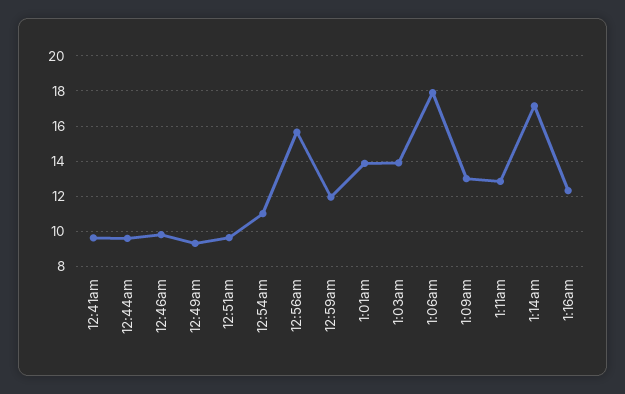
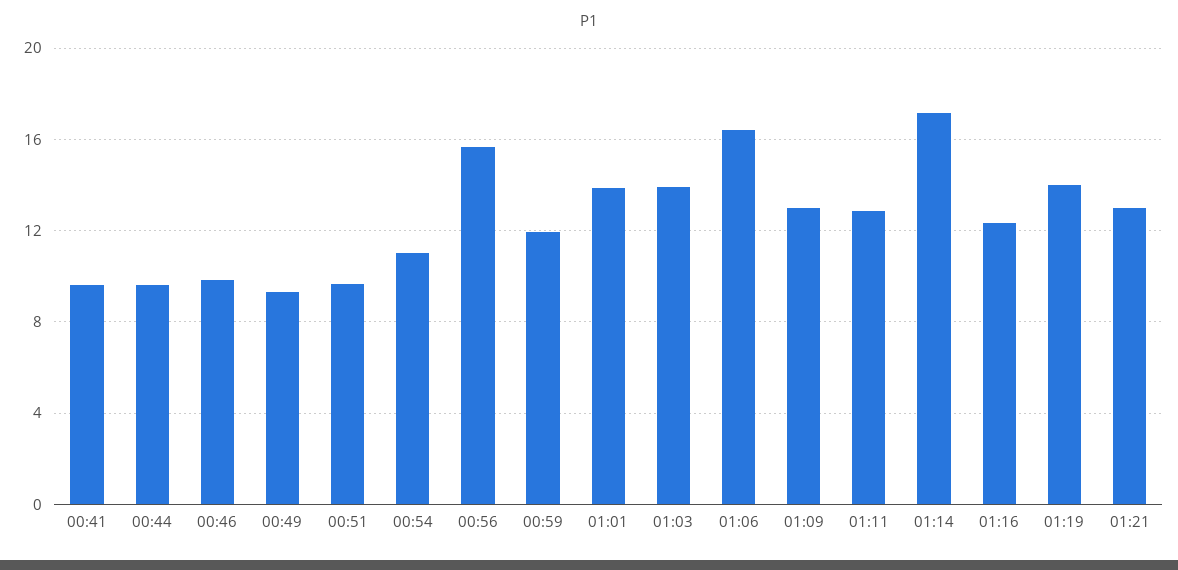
1:06am: 18 -> 16.5
01:19: none -> 14
01:21: none -> 13

